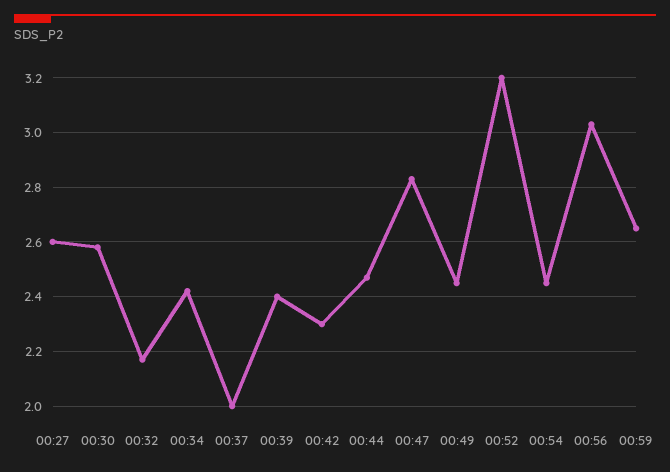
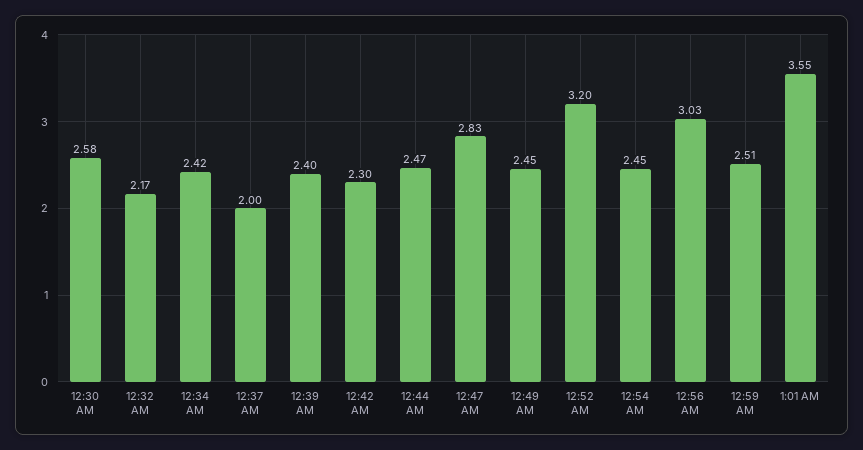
00:27: 2.6 -> none
00:59: 2.65 -> 2.51
1:01 AM: none -> 3.55

